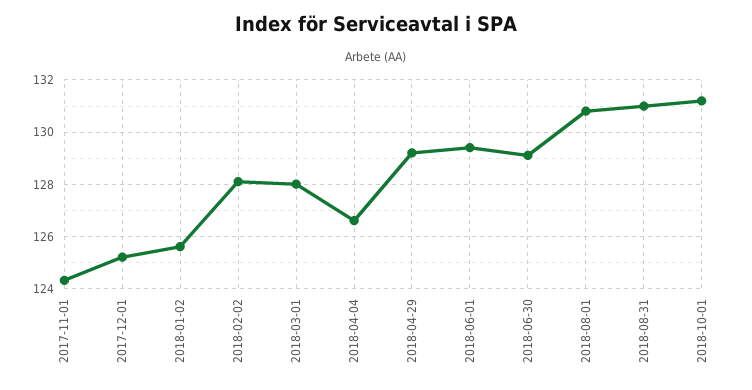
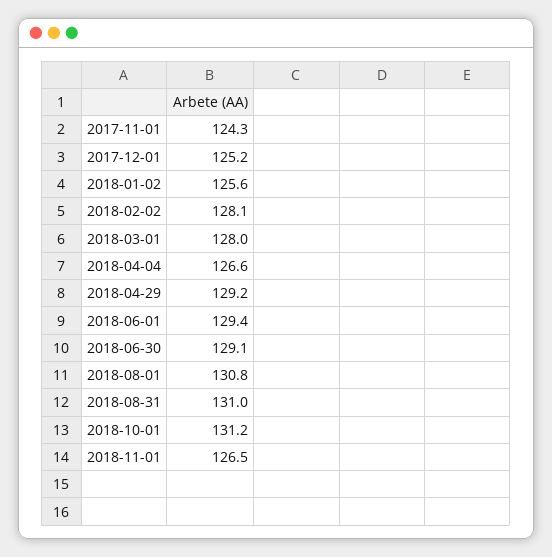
2018-11-01: none -> 126.5

